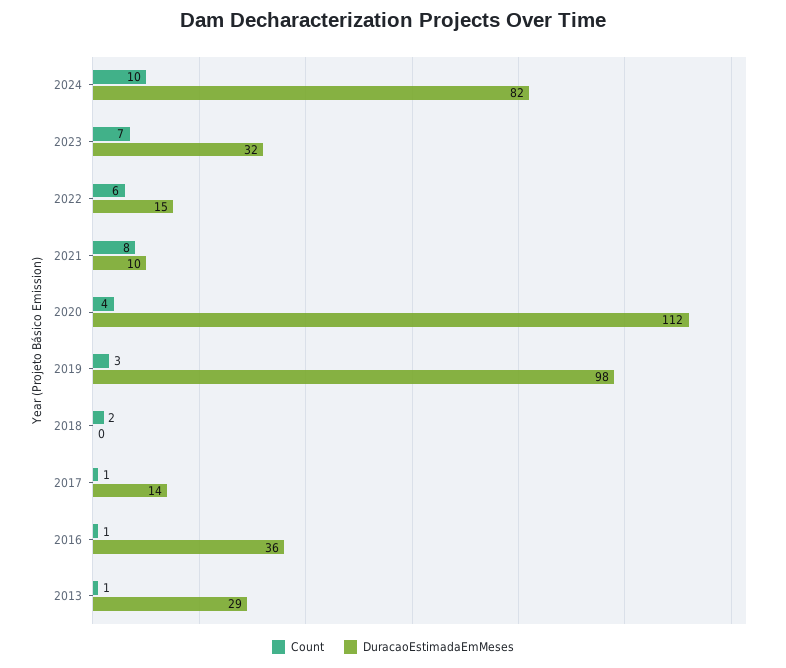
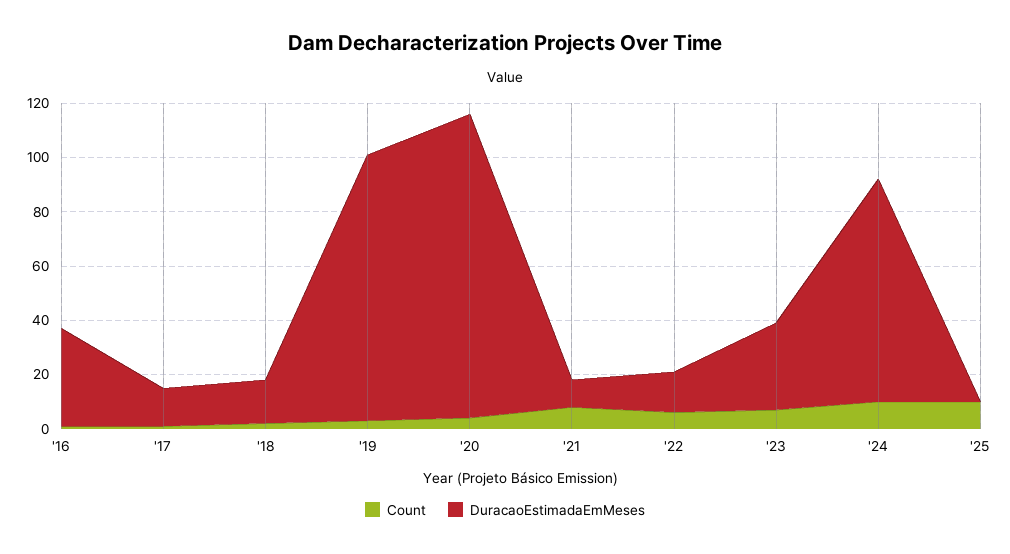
DuracaoEstimadaEmMeses, 2018: 0 -> 15
Count, 2013: 1 -> none
DuracaoEstimadaEmMeses, 2013: 29 -> none
Count, '25: none -> 10
DuracaoEstimadaEmMeses, '25: none -> 0

